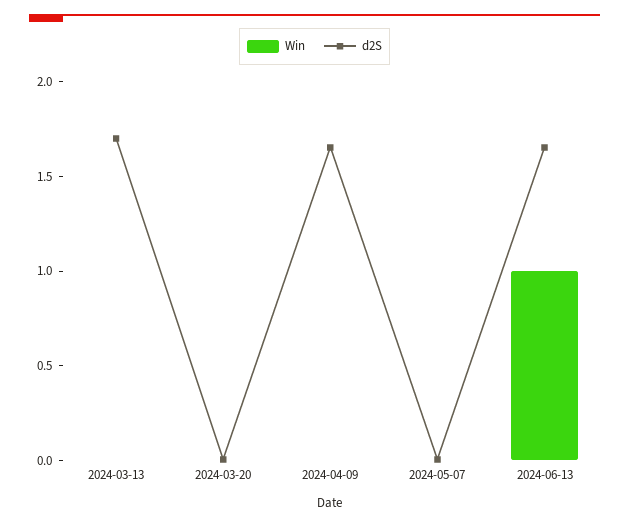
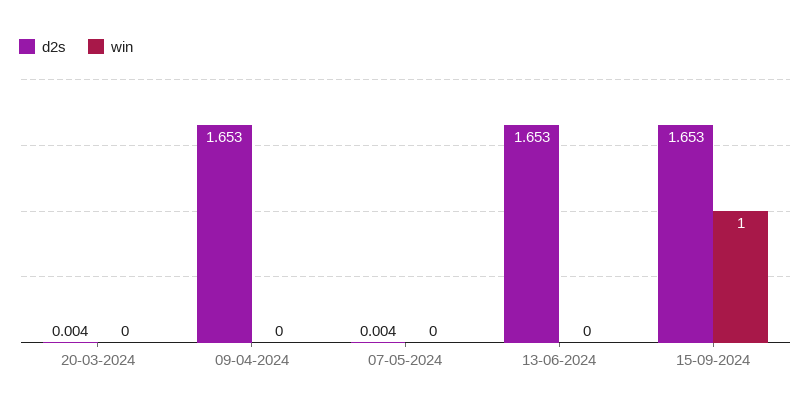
Win, 2024-03-13: 0 -> none
d2S, 2024-03-13: 1.7 -> none
Win, 2024-06-13: 1 -> 0
d2S, 15-09-2024: none -> 1.653
Win, 15-09-2024: none -> 1

